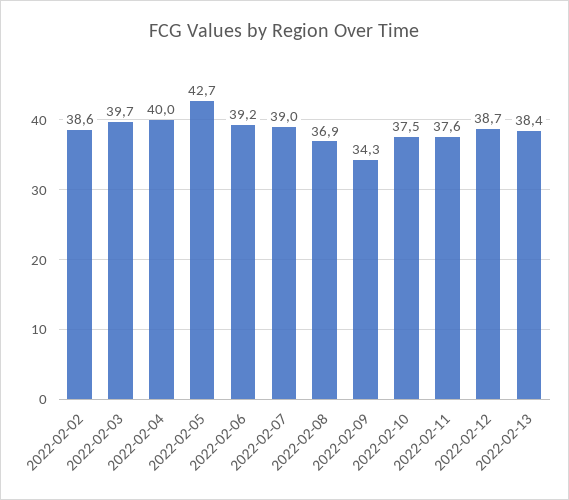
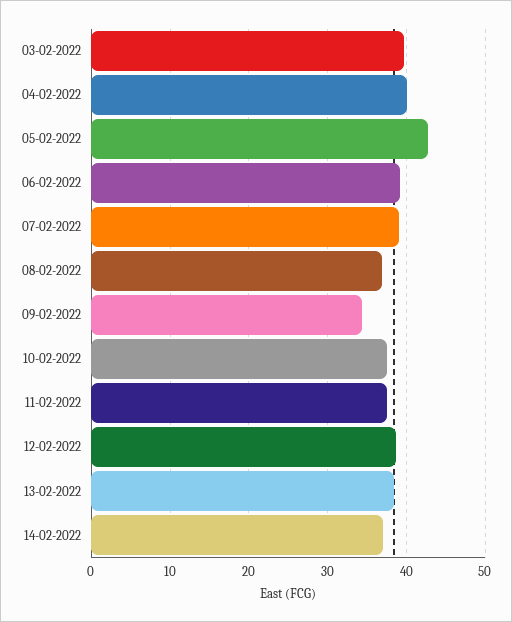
2022-02-02: 38.6 -> none
14-02-2022: none -> 37

